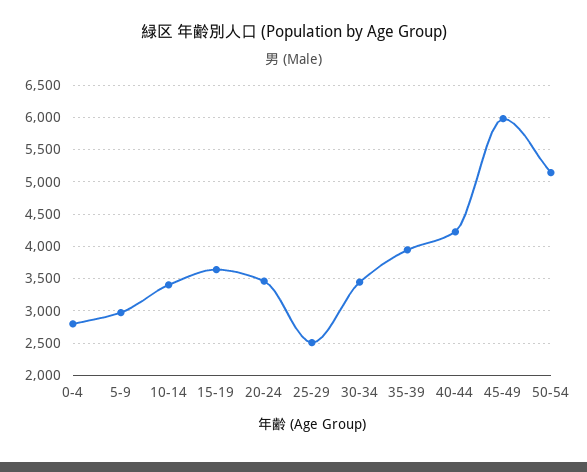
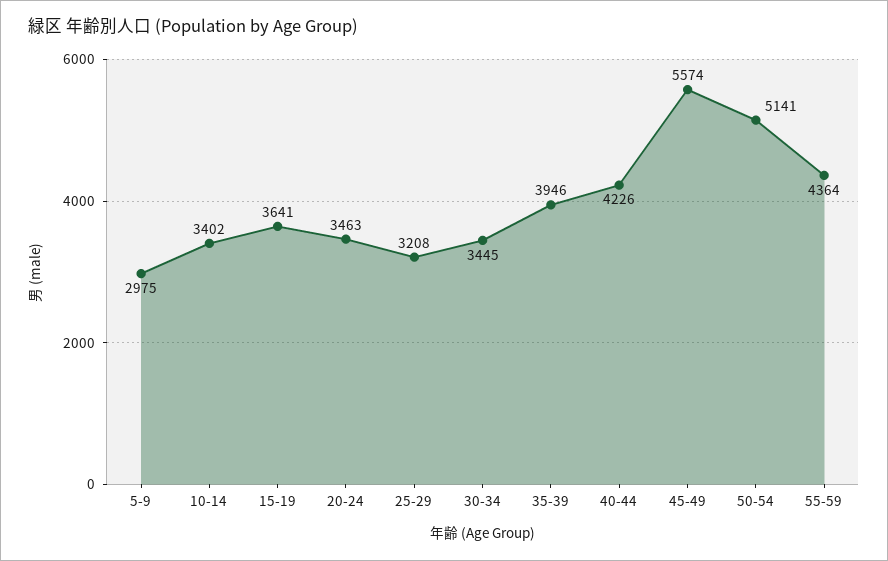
0-4: 2800 -> none
25-29: 2500 -> 3208
45-49: 6000 -> 5574
55-59: none -> 4364

